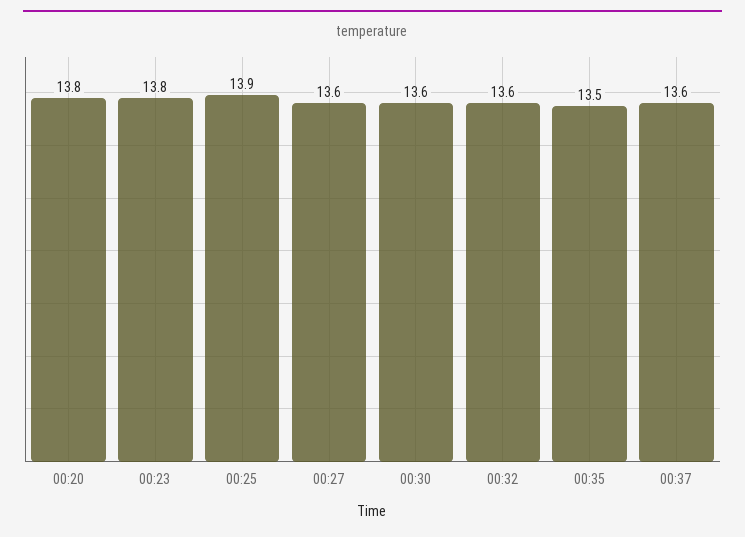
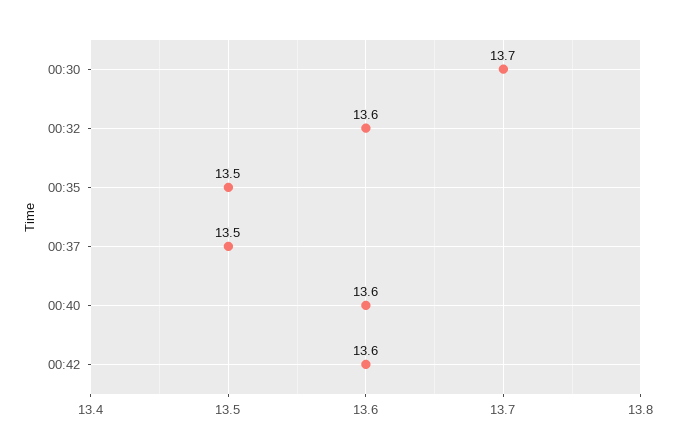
00:20: 13.8 -> none
00:23: 13.8 -> none
00:25: 13.9 -> none
00:27: 13.6 -> none
00:30: 13.6 -> 13.7
00:37: 13.6 -> 13.5
00:40: none -> 13.6
00:42: none -> 13.6

